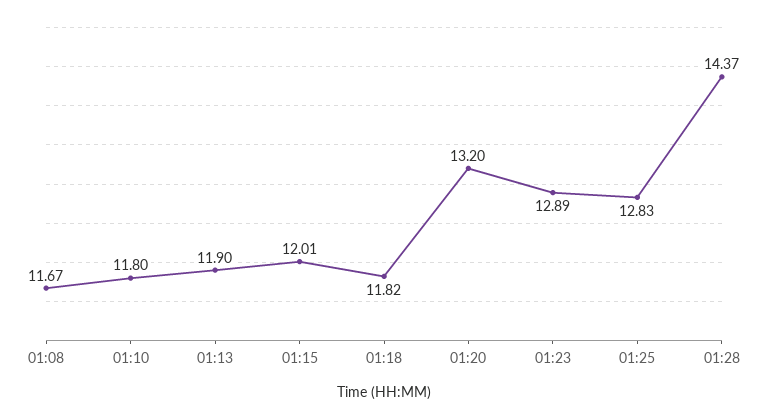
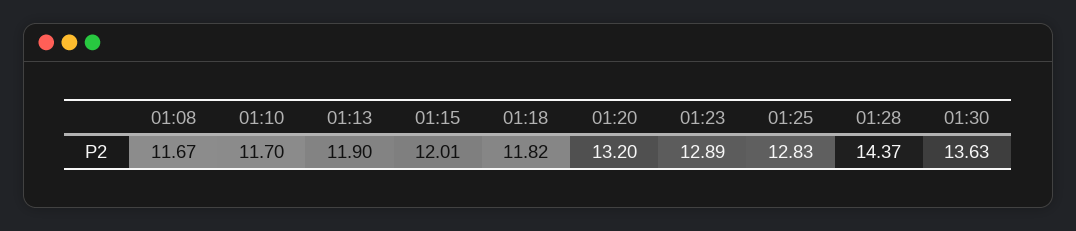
01:10: 11.8 -> 11.7
01:30: none -> 13.63

